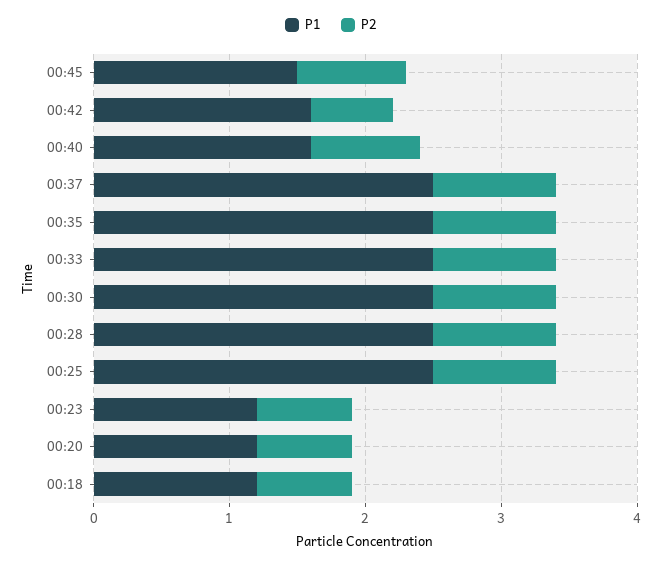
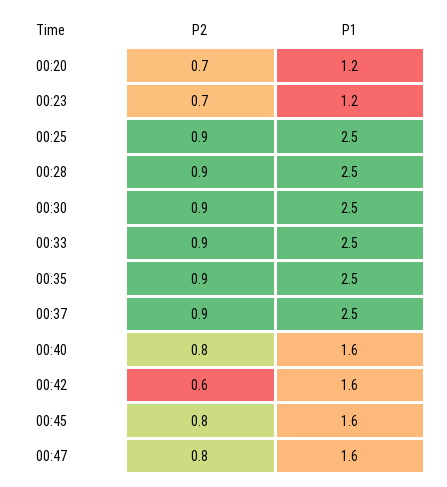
P1, 00:45: 1.5 -> 1.6
P1, 00:18: 1.2 -> none
P2, 00:18: 0.7 -> none
P2, 00:47: none -> 0.8
P1, 00:47: none -> 1.6

